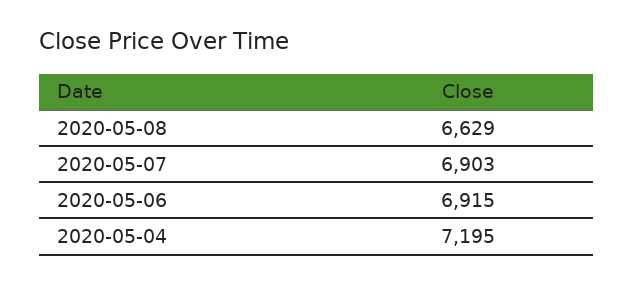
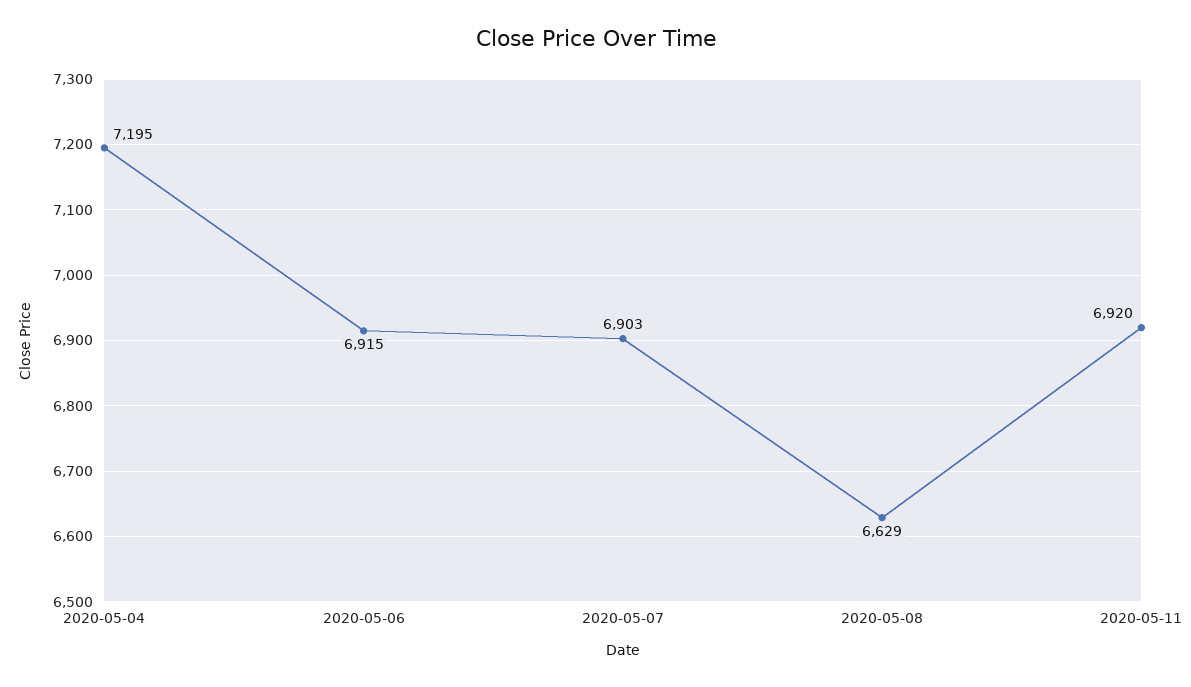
2020-05-11: none -> 6920

